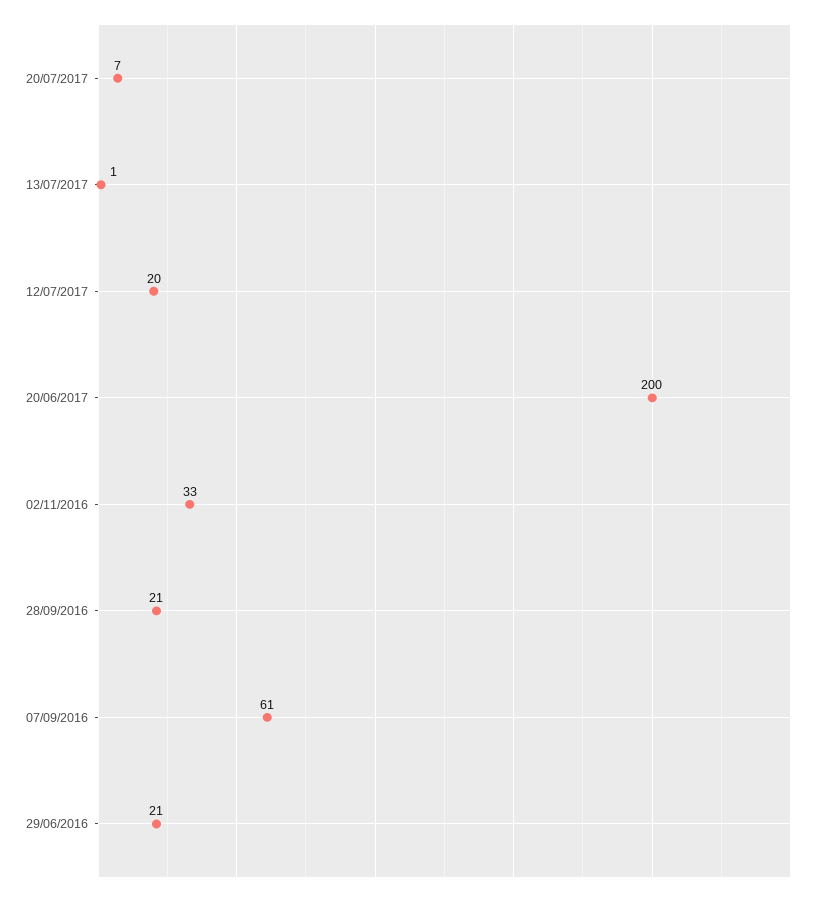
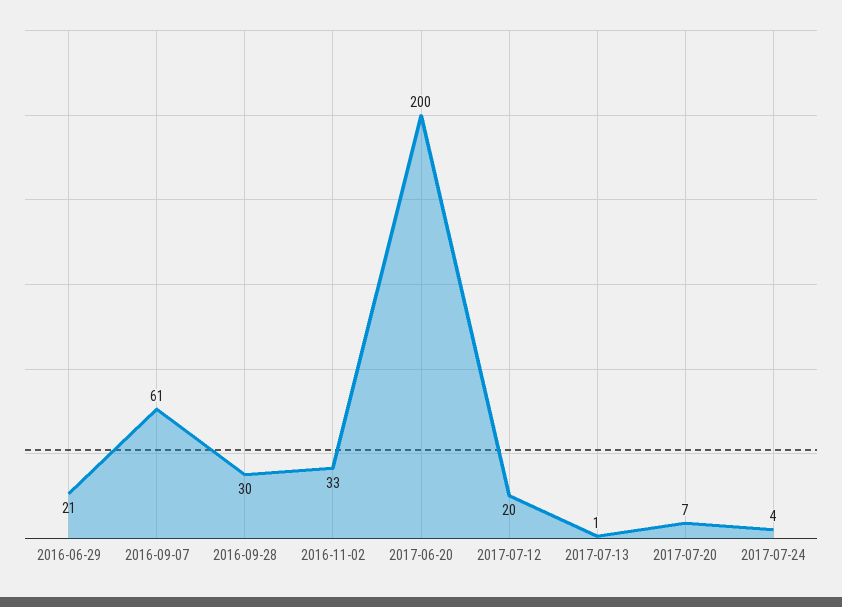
28/09/2016: 21 -> 30
2017-07-24: none -> 4

